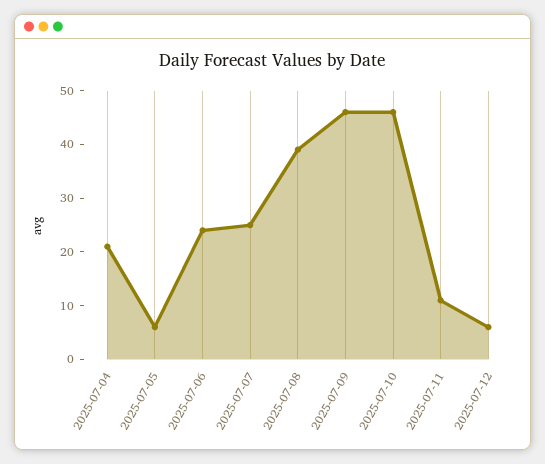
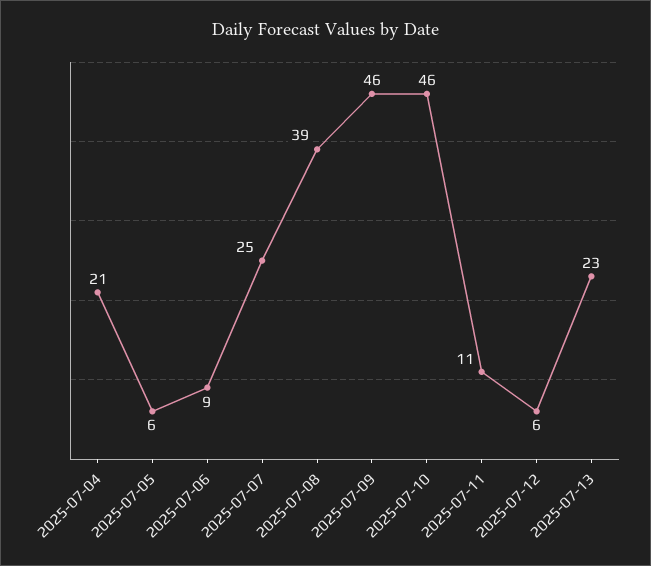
2025-07-06: 25 -> 9
2025-07-13: none -> 23

